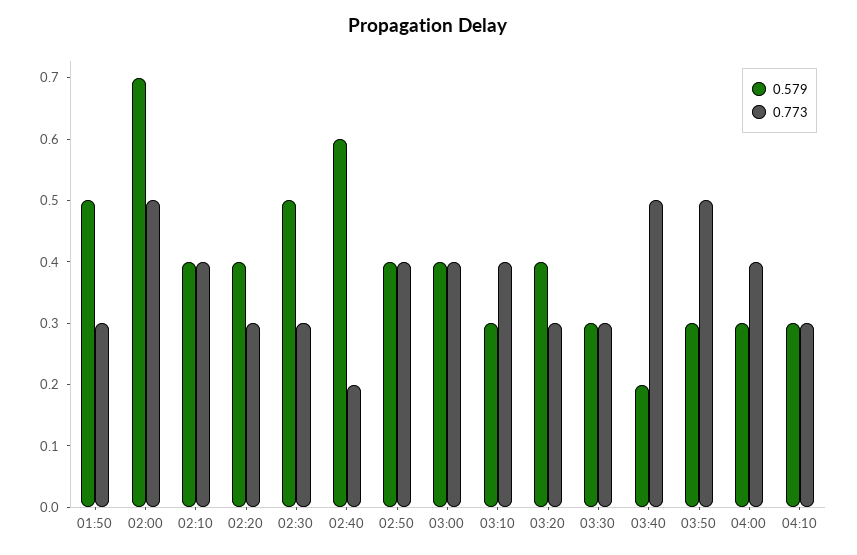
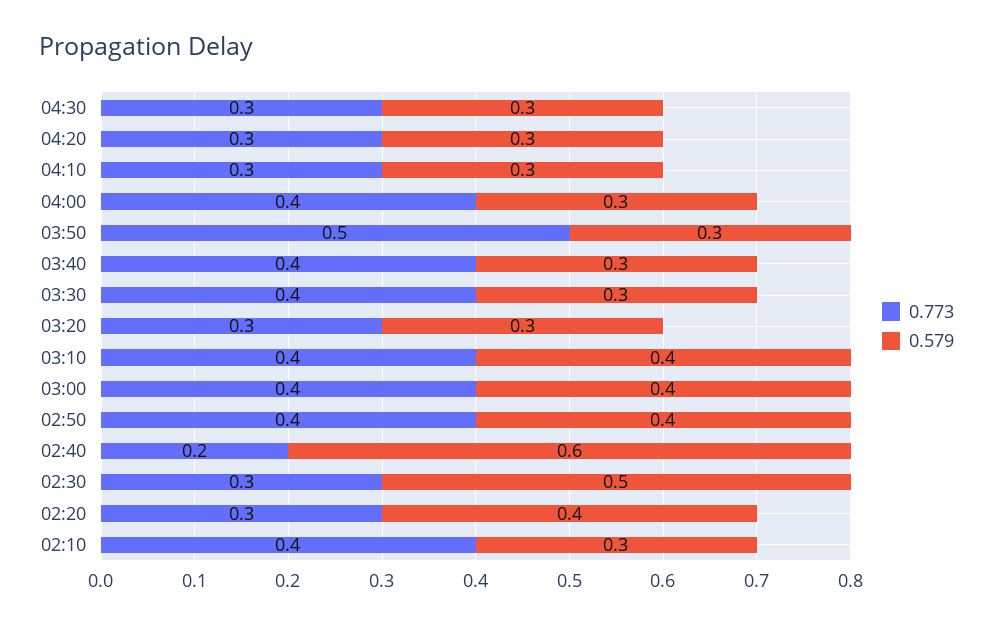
0.579, 01:50: 0.5 -> none
0.773, 01:50: 0.3 -> none
0.579, 02:00: 0.7 -> none
0.773, 02:00: 0.5 -> none
0.579, 02:10: 0.4 -> 0.3
0.579, 03:10: 0.3 -> 0.4
0.579, 03:20: 0.4 -> 0.3
0.773, 03:30: 0.3 -> 0.4
0.579, 03:40: 0.2 -> 0.3
0.773, 03:40: 0.5 -> 0.4
0.773, 04:30: none -> 0.3
0.579, 04:30: none -> 0.3
0.773, 04:20: none -> 0.3
0.579, 04:20: none -> 0.3

